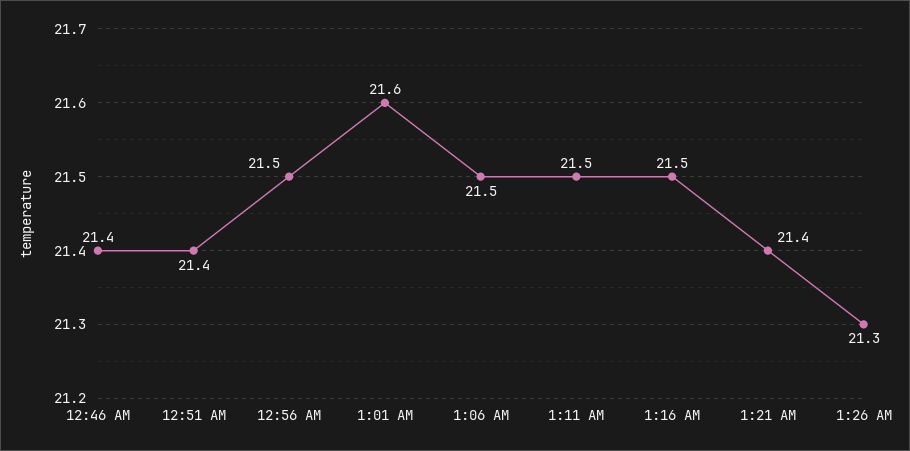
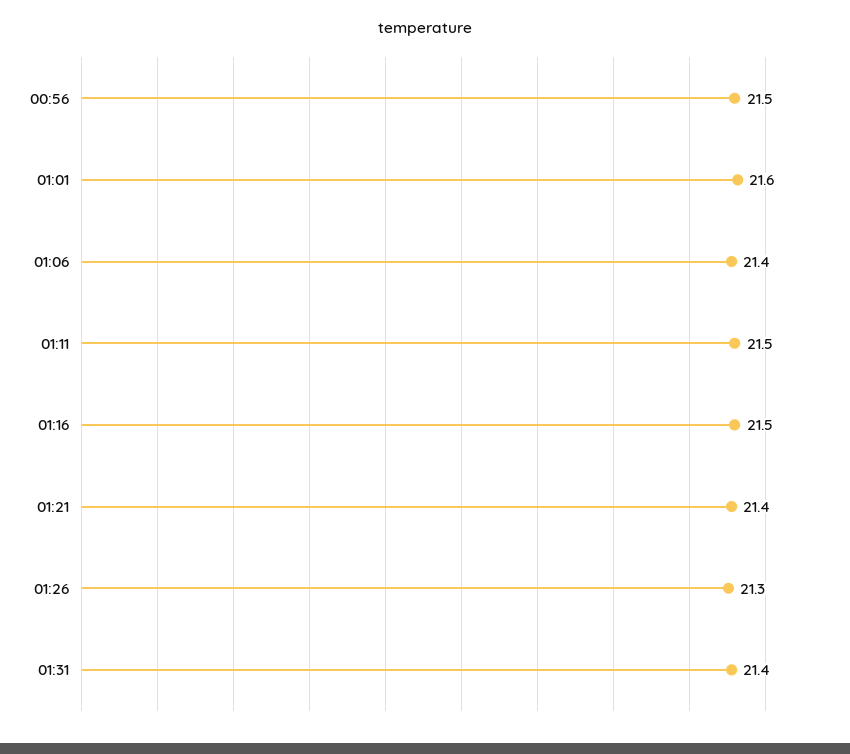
12:46 AM: 21.4 -> none
12:51 AM: 21.4 -> none
1:06 AM: 21.5 -> 21.4
01:31: none -> 21.4

